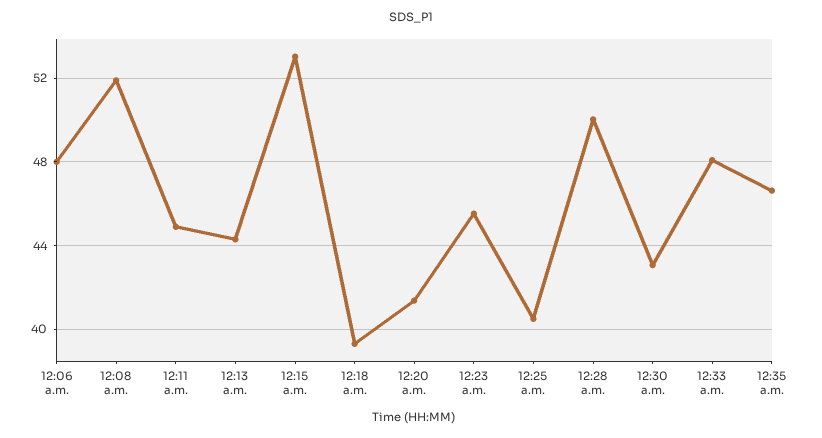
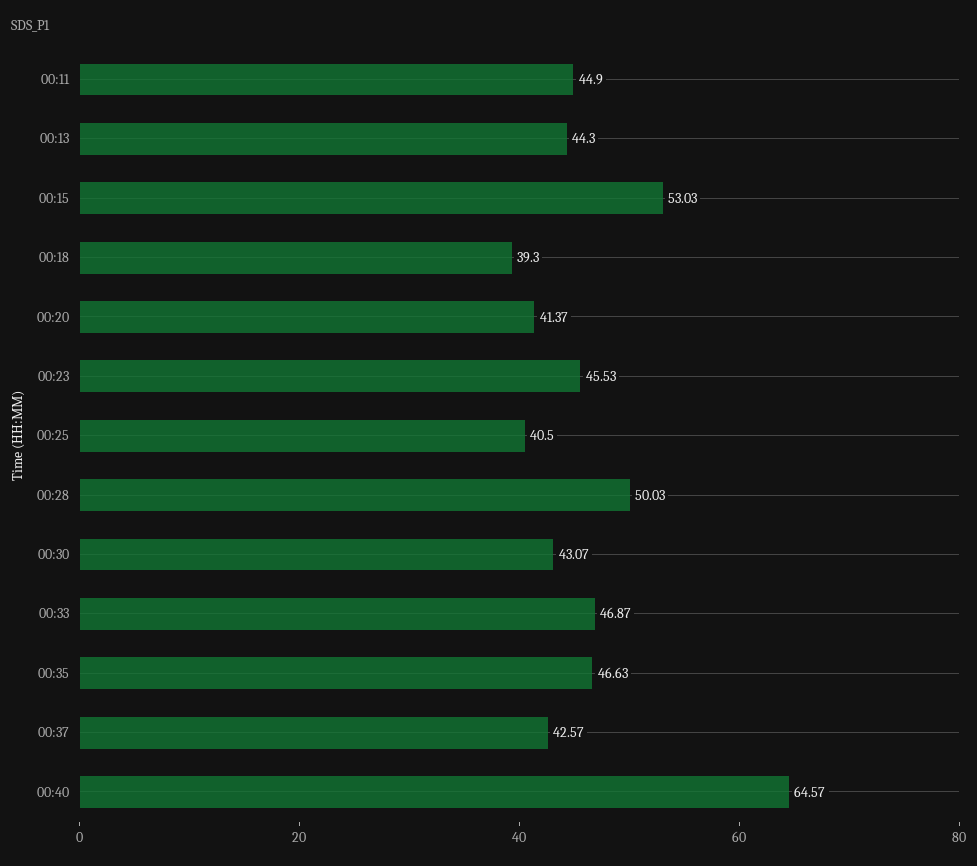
12:06 a.m.: 48 -> none
12:08 a.m.: 52 -> none
12:33 a.m.: 48 -> 46.87
00:37: none -> 42.57
00:40: none -> 64.57

